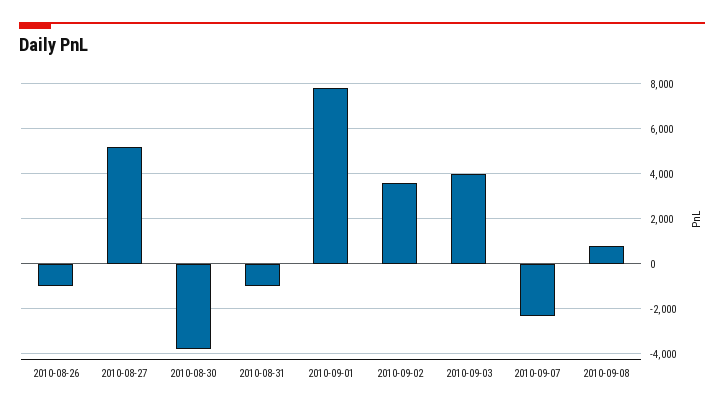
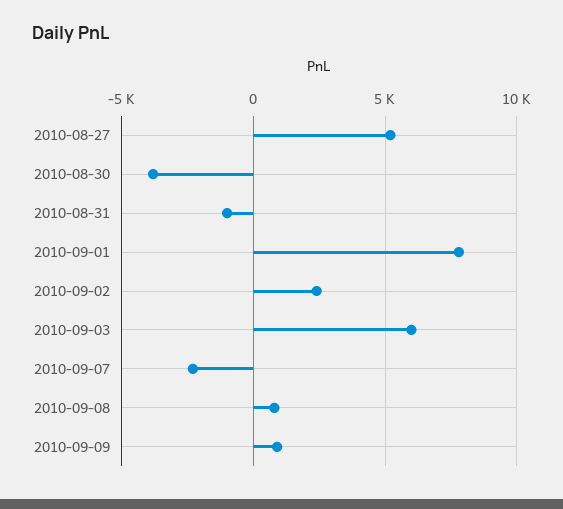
2010-08-26: -1000 -> none
2010-09-02: 3500 -> 2500
2010-09-03: 4000 -> 6000
2010-09-09: none -> 1000

